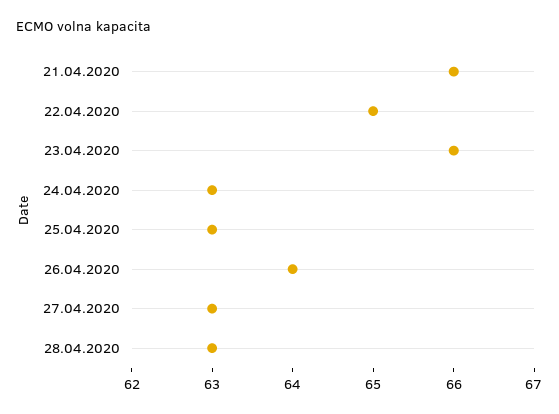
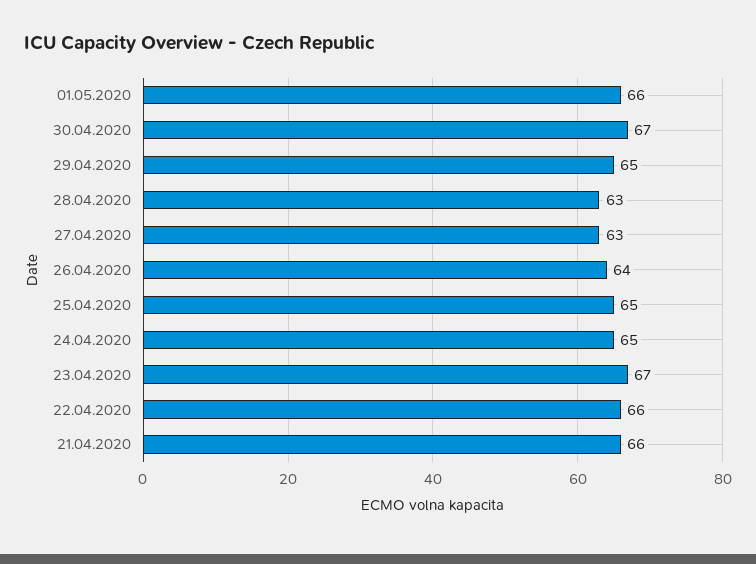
22.04.2020: 65 -> 66
23.04.2020: 66 -> 67
24.04.2020: 63 -> 65
25.04.2020: 63 -> 65
01.05.2020: none -> 66
30.04.2020: none -> 67
29.04.2020: none -> 65

